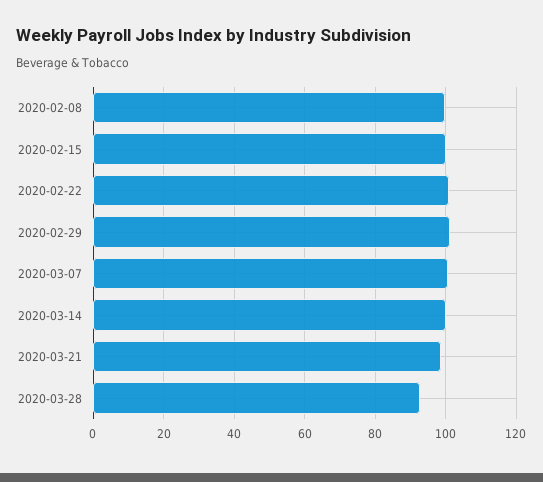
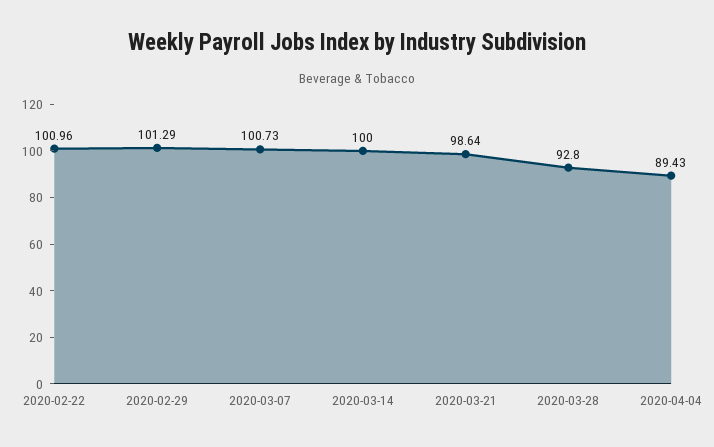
2020-02-08: 100 -> none
2020-02-15: 100 -> none
2020-04-04: none -> 89.43

